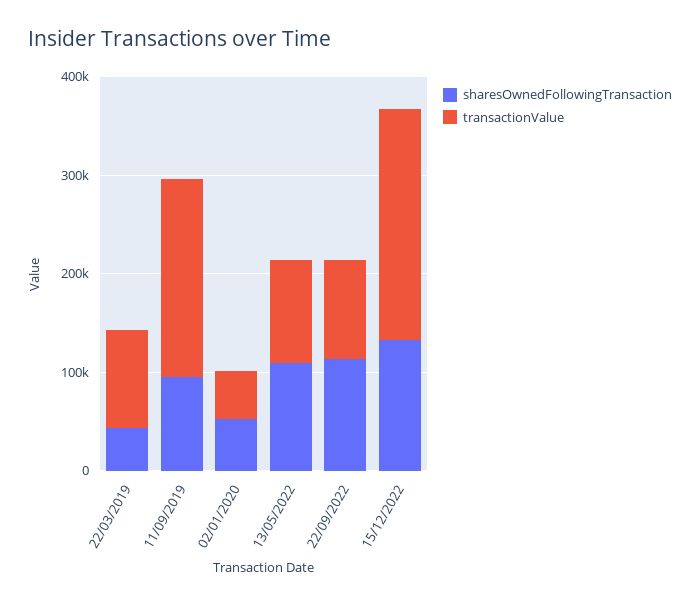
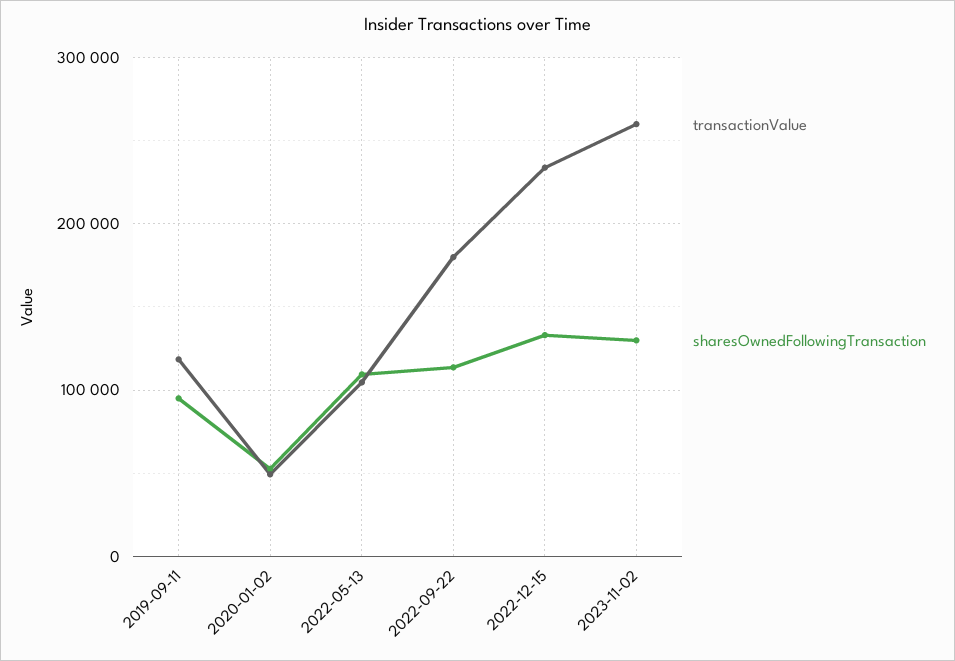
sharesOwnedFollowingTransaction, 22/03/2019: 40000 -> none
transactionValue, 22/03/2019: 100000 -> none
transactionValue, 11/09/2019: 200000 -> 120000
transactionValue, 22/09/2022: 100000 -> 180000
transactionValue, 2023-11-02: none -> 260000
sharesOwnedFollowingTransaction, 2023-11-02: none -> 130000

